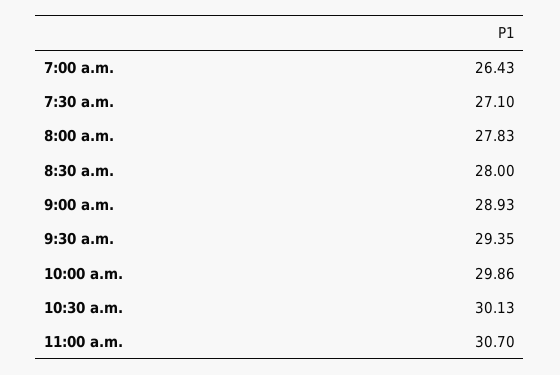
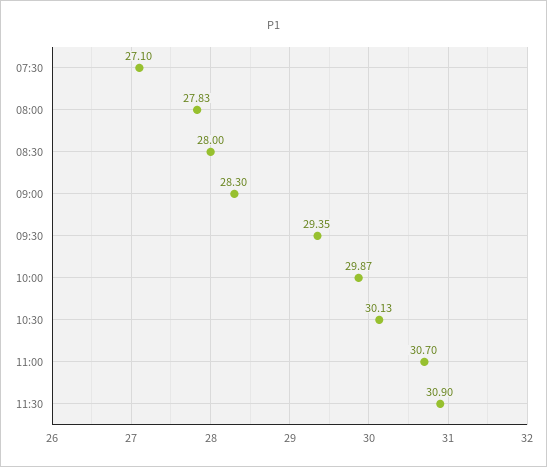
7:00 a.m.: 26.43 -> none
9:00 a.m.: 28.93 -> 28.3
10:00 a.m.: 29.86 -> 29.87
11:30: none -> 30.9

